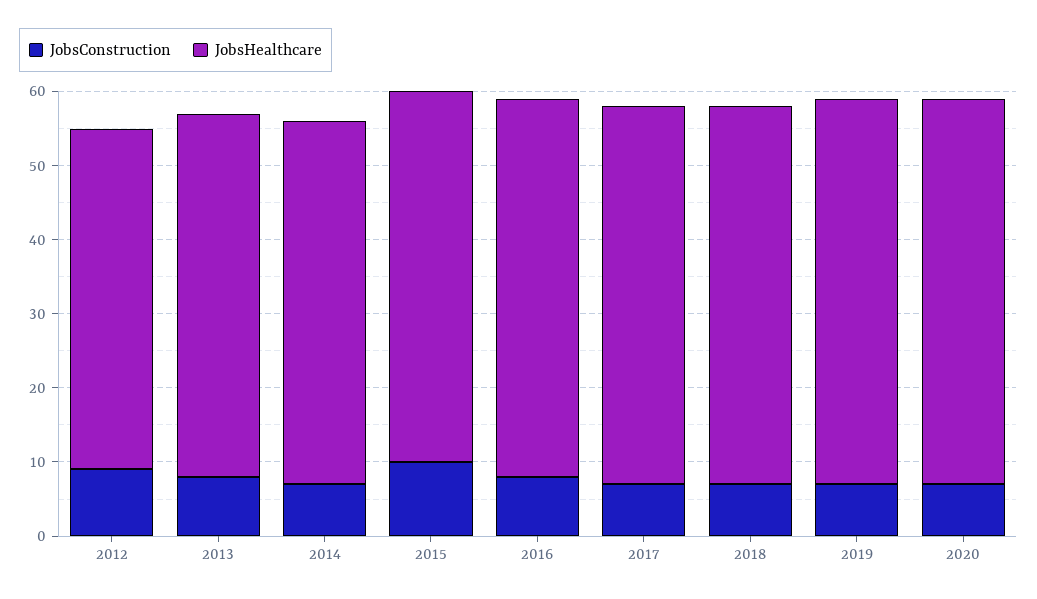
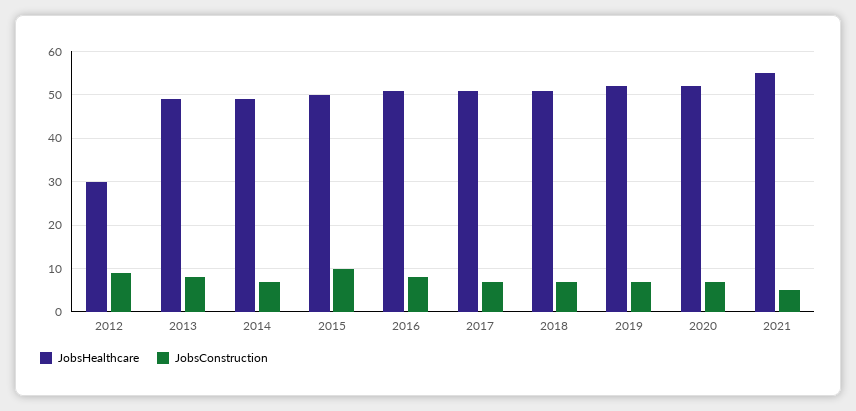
JobsHealthcare, 2012: 45 -> 30
JobsHealthcare, 2021: none -> 55
JobsConstruction, 2021: none -> 5

